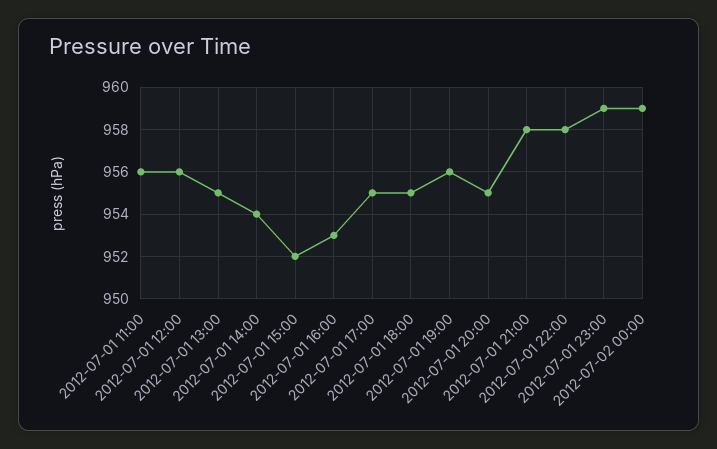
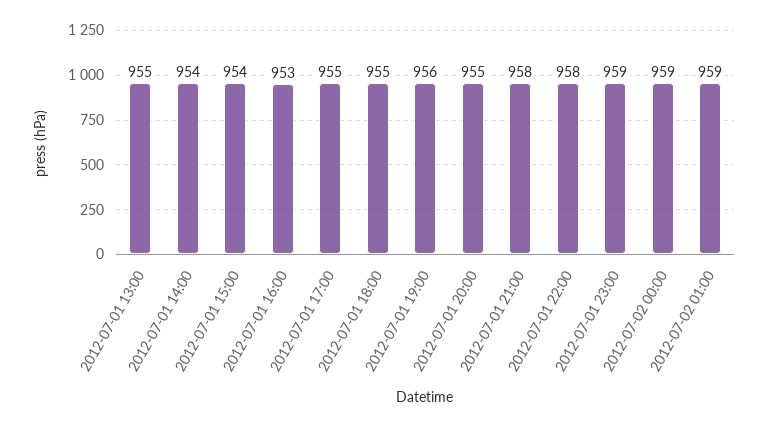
2012-07-01 11:00: 956 -> none
2012-07-01 12:00: 956 -> none
2012-07-01 15:00: 952 -> 954
2012-07-02 01:00: none -> 959

